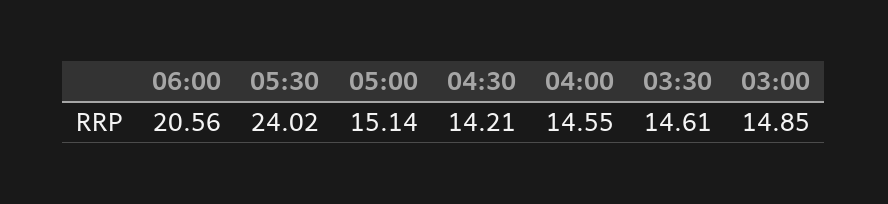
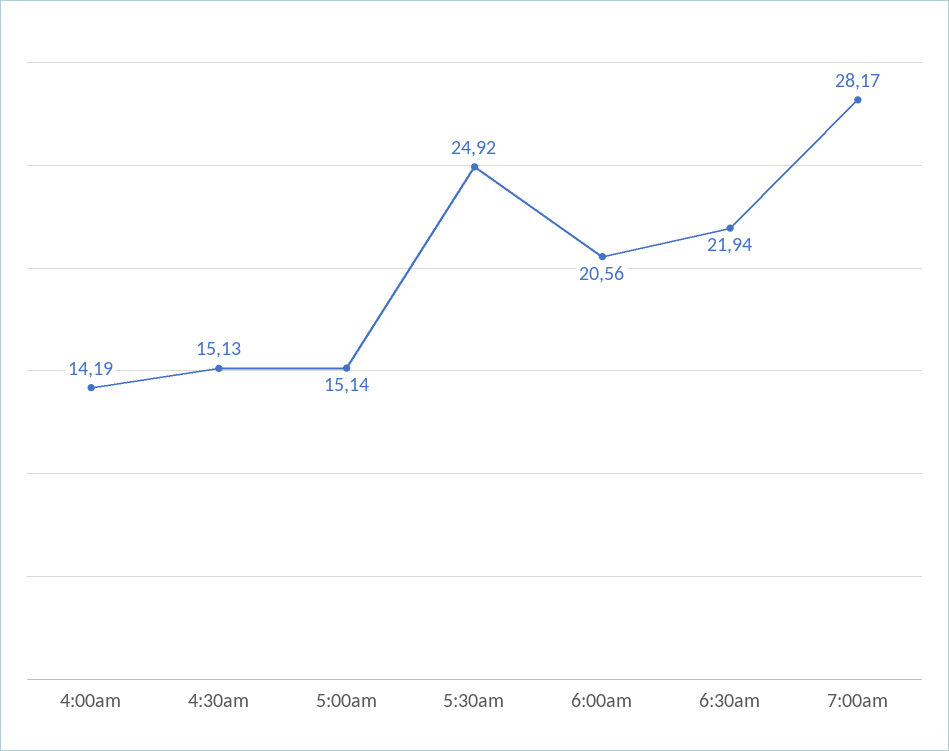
05:30: 24.02 -> 24.92
04:30: 14.21 -> 15.13
04:00: 14.55 -> 14.19
03:30: 14.61 -> none
03:00: 14.85 -> none
6:30am: none -> 21.94
7:00am: none -> 28.17

